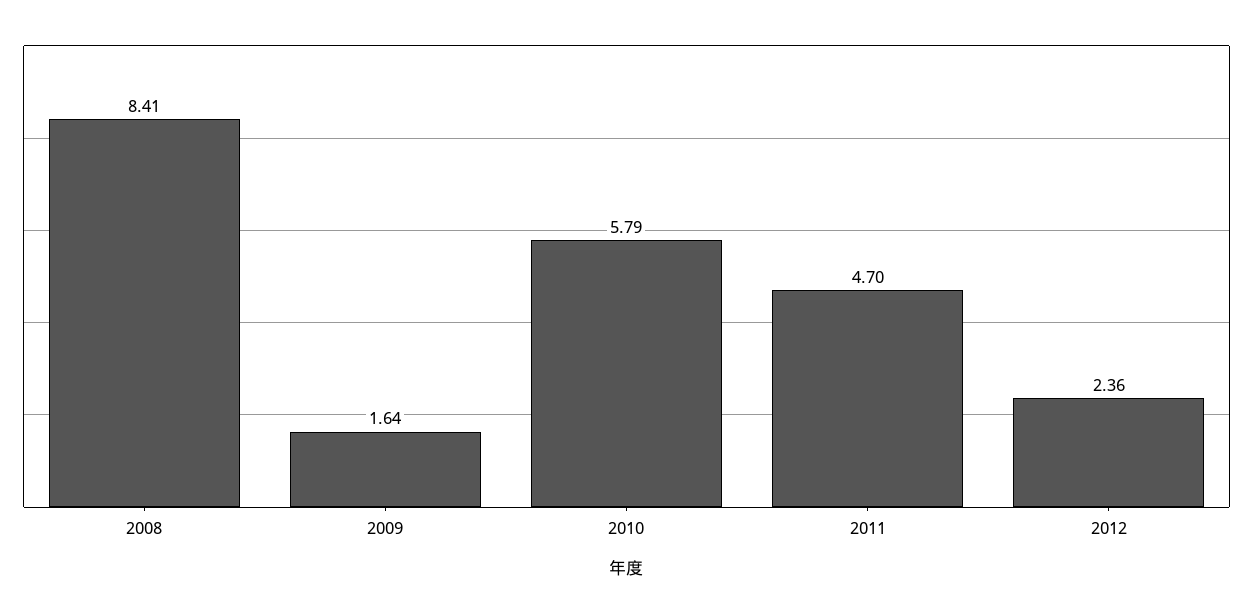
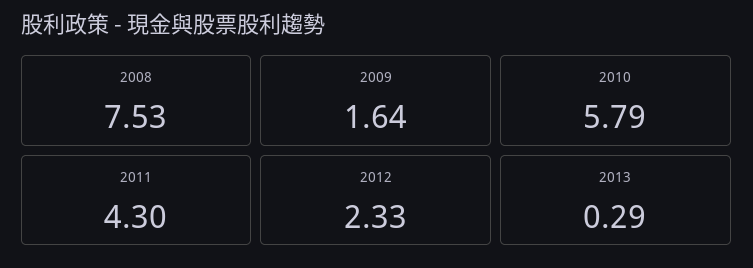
2008: 8.41 -> 7.53
2011: 4.7 -> 4.3
2012: 2.36 -> 2.33
2013: none -> 0.29

